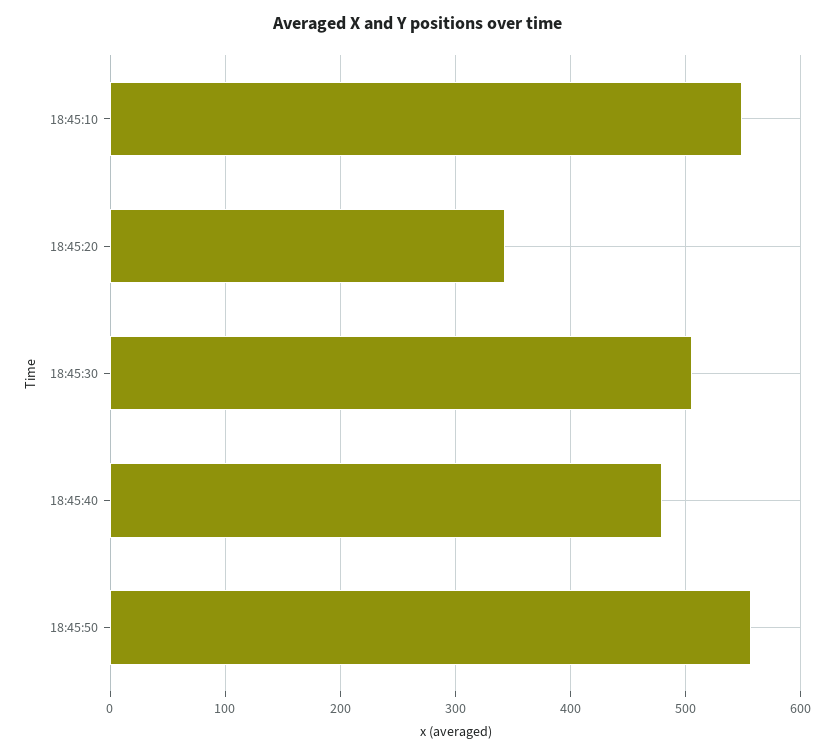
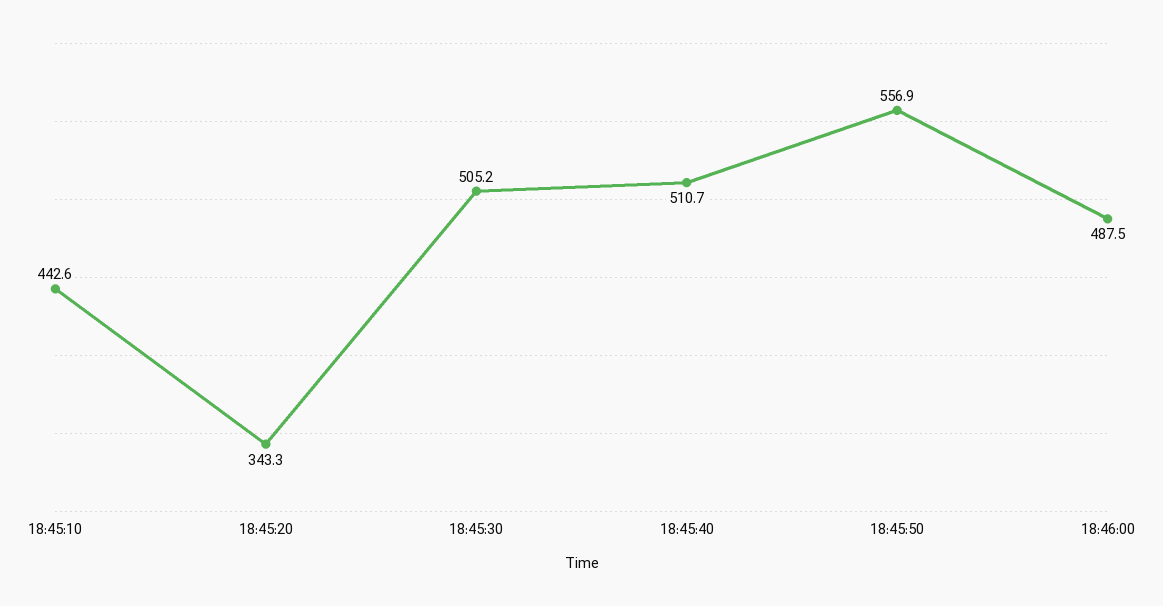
18:45:10: 550 -> 442.6
18:45:40: 480 -> 510.7
18:46:00: none -> 487.5

